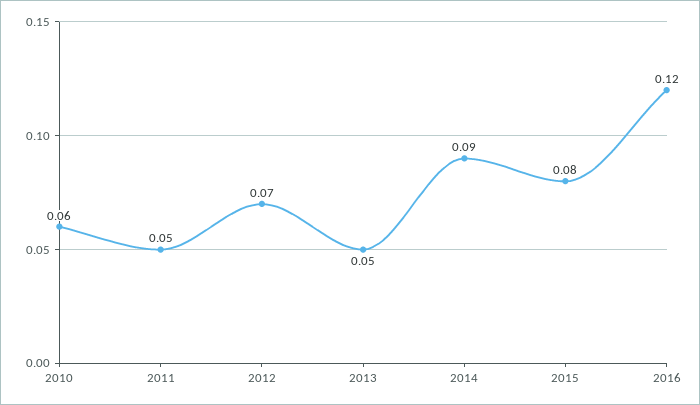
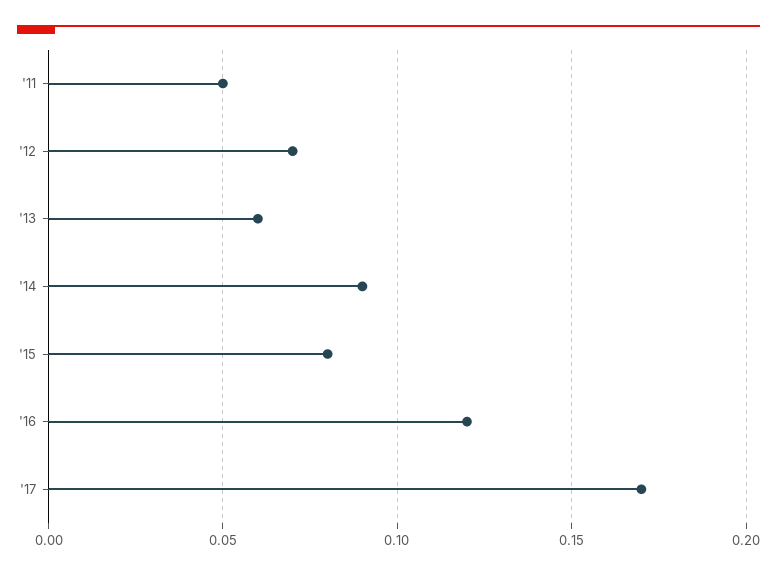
2010: 0.06 -> none
2013: 0.05 -> 0.06
'17: none -> 0.17

